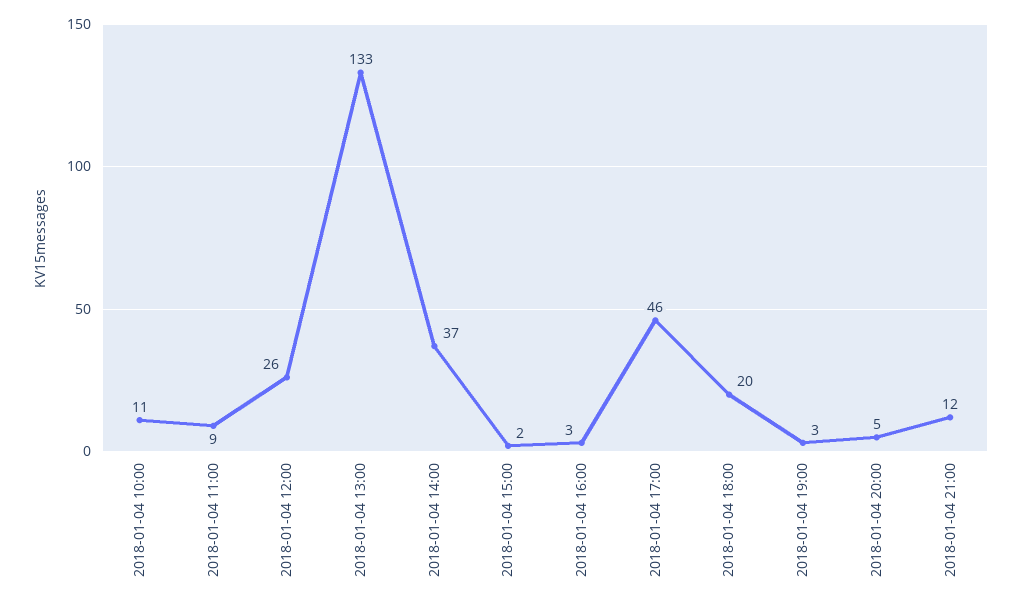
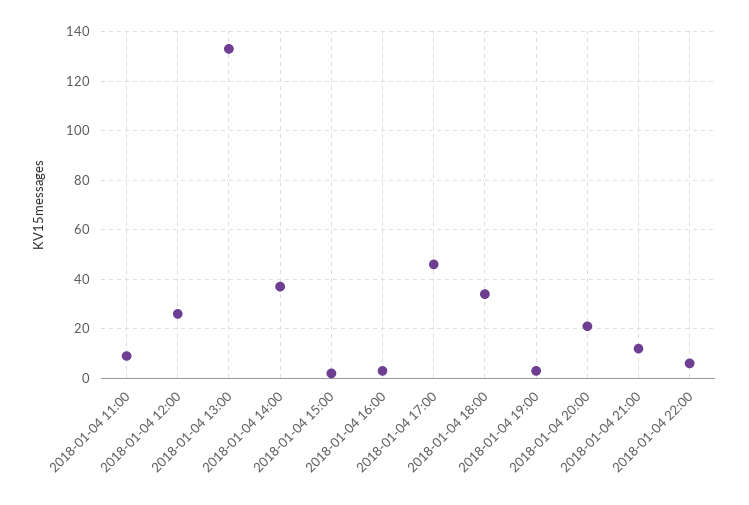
2018-01-04 10:00: 11 -> none
2018-01-04 18:00: 20 -> 35
2018-01-04 20:00: 5 -> 20
2018-01-04 22:00: none -> 5

